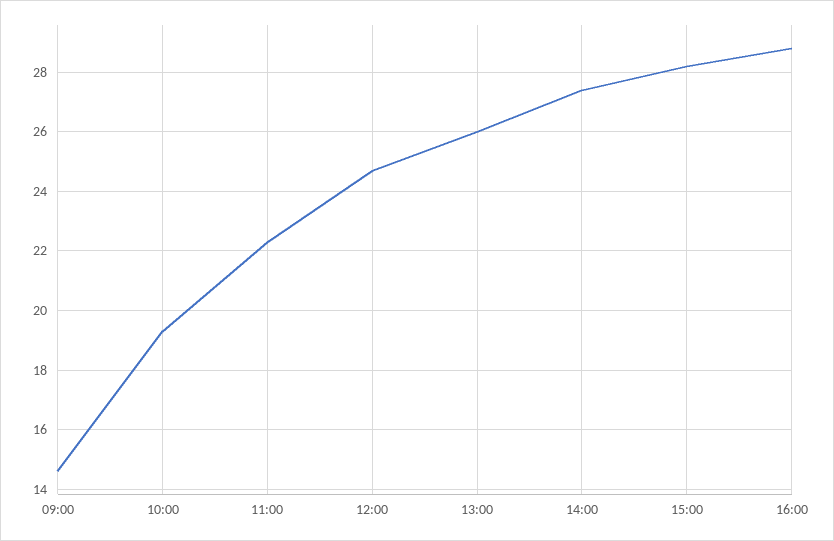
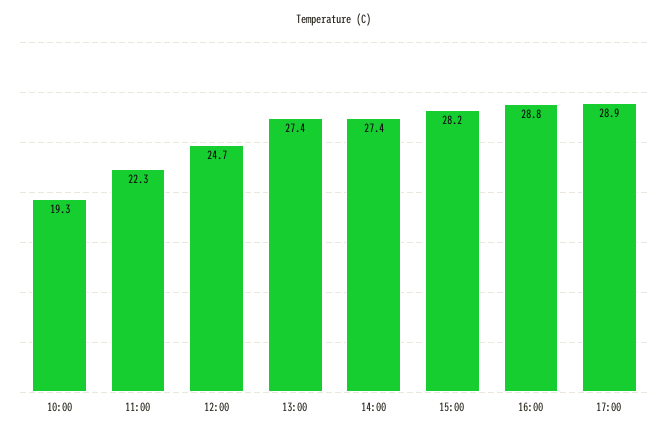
09:00: 14.5 -> none
13:00: 26 -> 27.4
17:00: none -> 28.9

